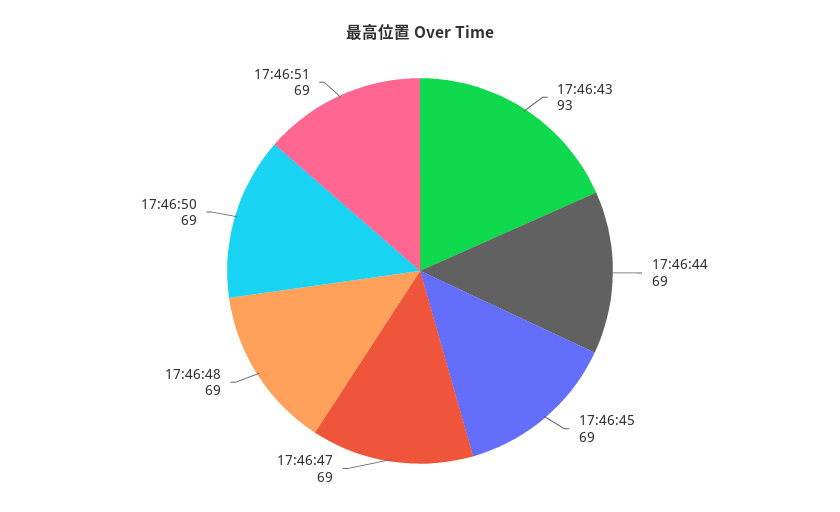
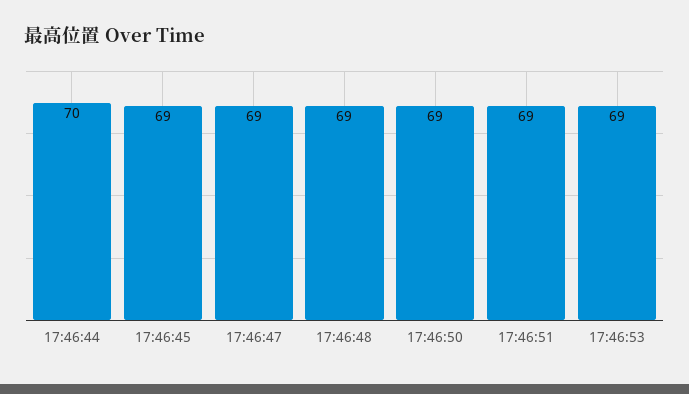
17:46:43: 93 -> none
17:46:44: 69 -> 70
17:46:53: none -> 69

